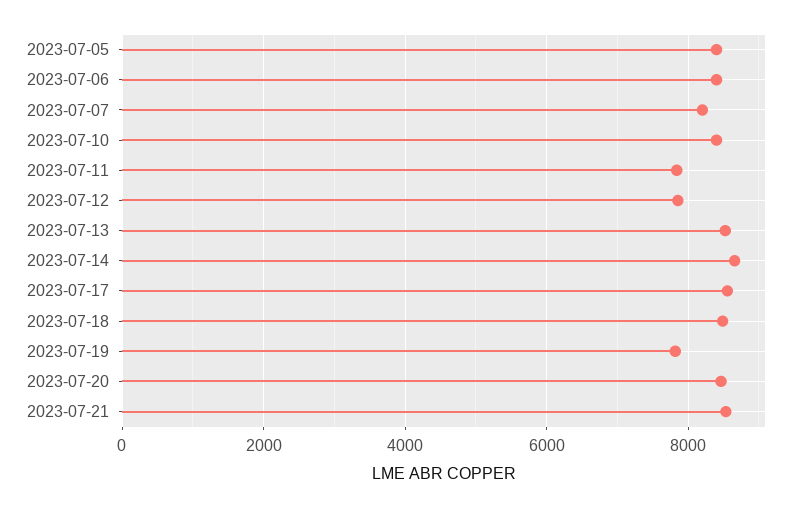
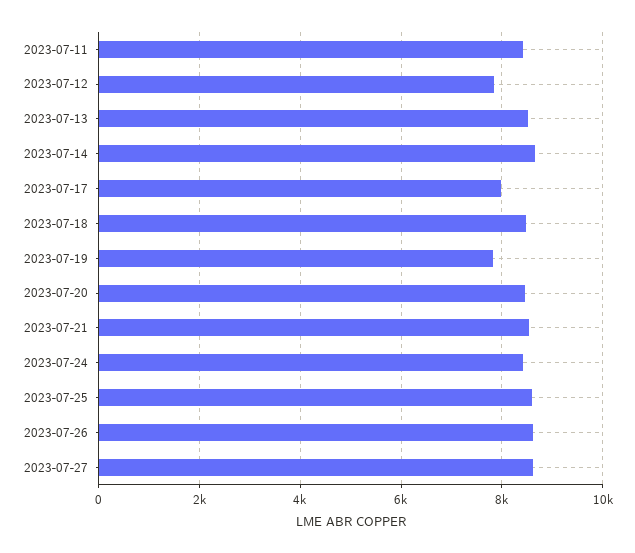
2023-07-05: 8400 -> none
2023-07-06: 8400 -> none
2023-07-07: 8200 -> none
2023-07-10: 8400 -> none
2023-07-11: 7800 -> 8400
2023-07-17: 8600 -> 8000
2023-07-24: none -> 8400
2023-07-25: none -> 8600
2023-07-26: none -> 8600
2023-07-27: none -> 8600

